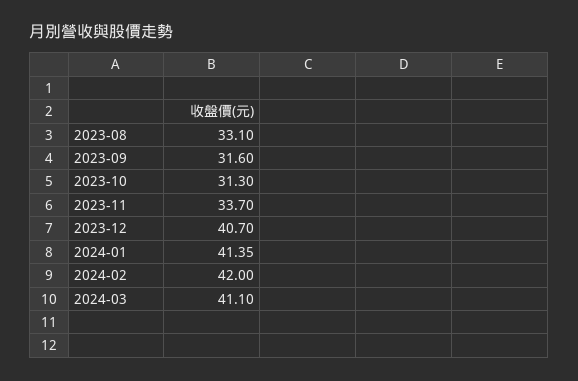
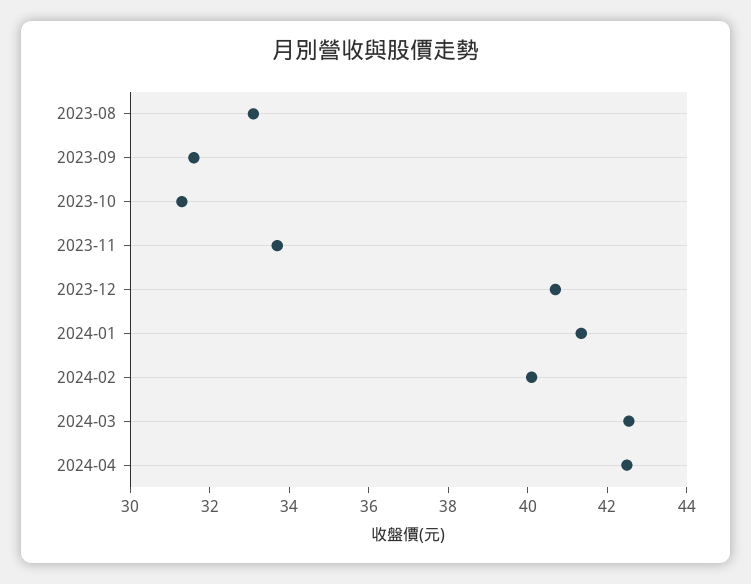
2024-02: 42 -> 40
2024-03: 41.1 -> 42.5
2024-04: none -> 42.5

